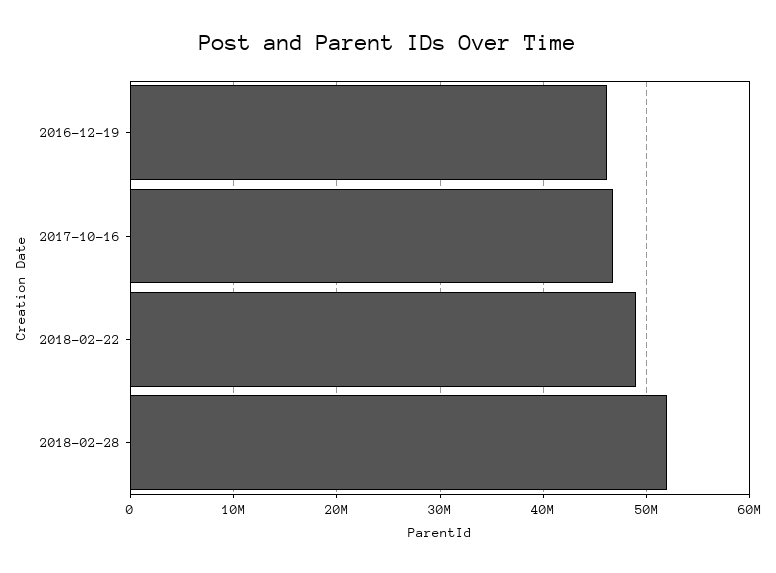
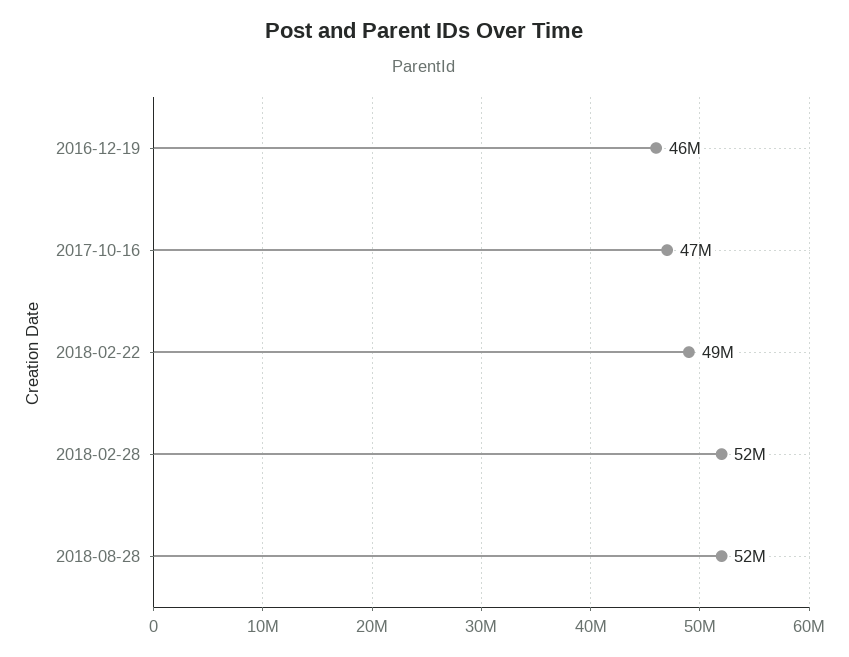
2018-08-28: none -> 52000000

